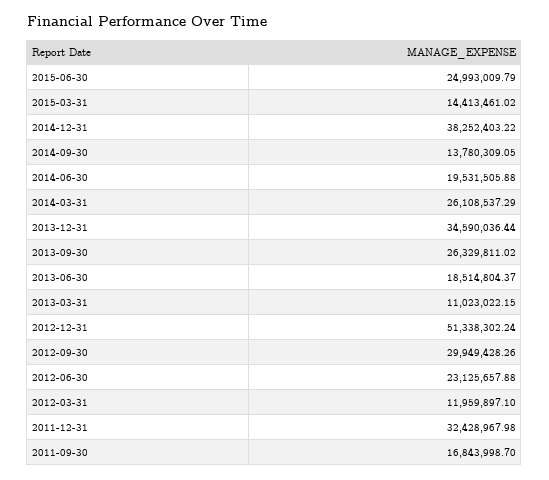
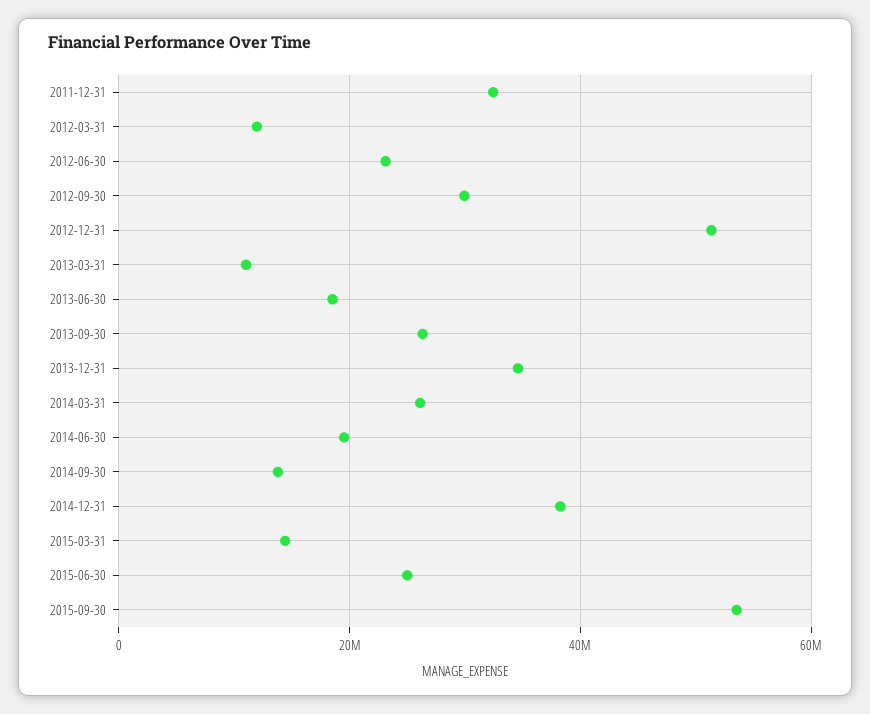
2011-09-30: 16843998.7 -> none
2015-09-30: none -> 54000000

